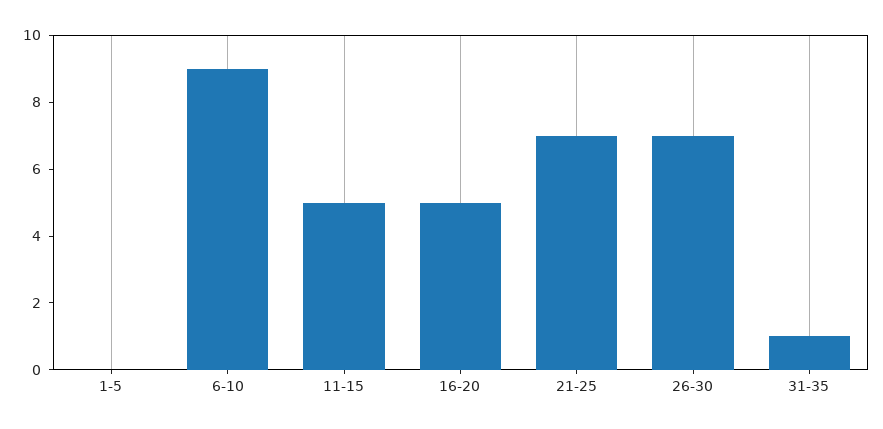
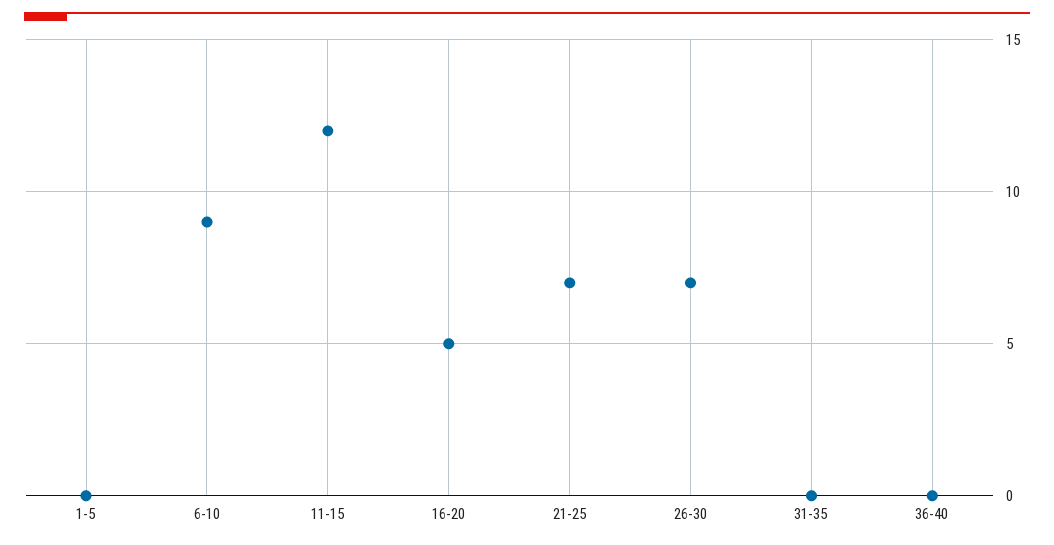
11-15: 5 -> 12
31-35: 1 -> 0
36-40: none -> 0

